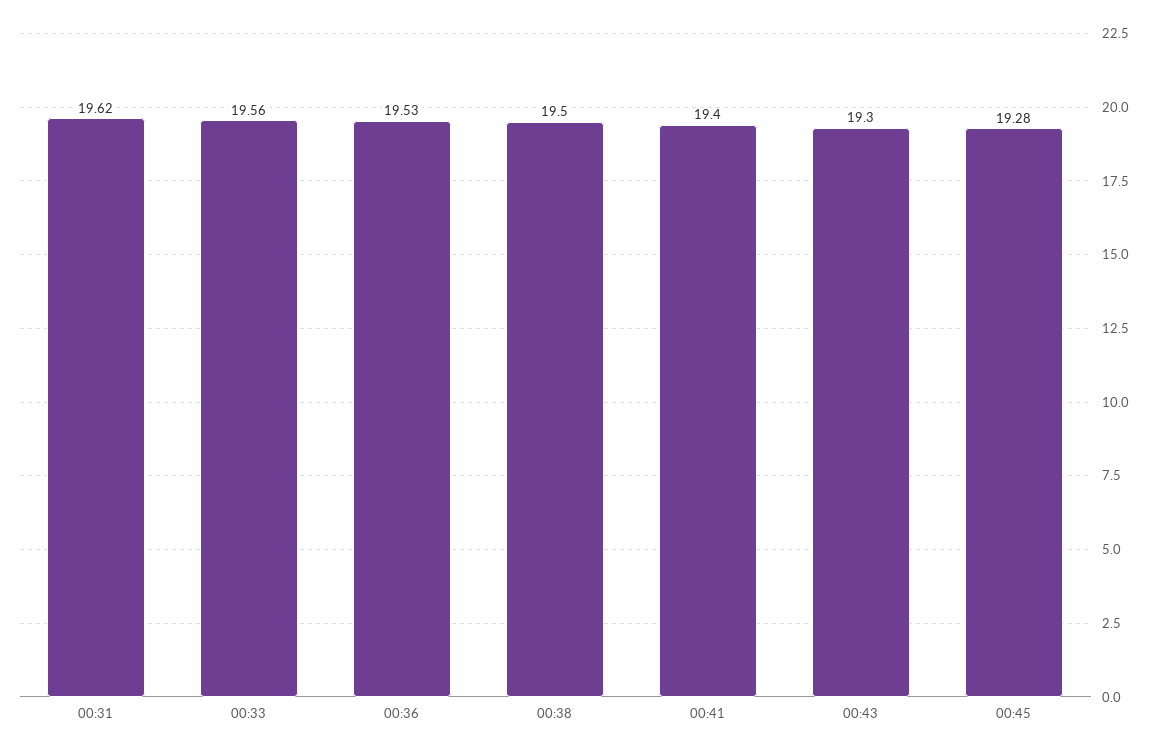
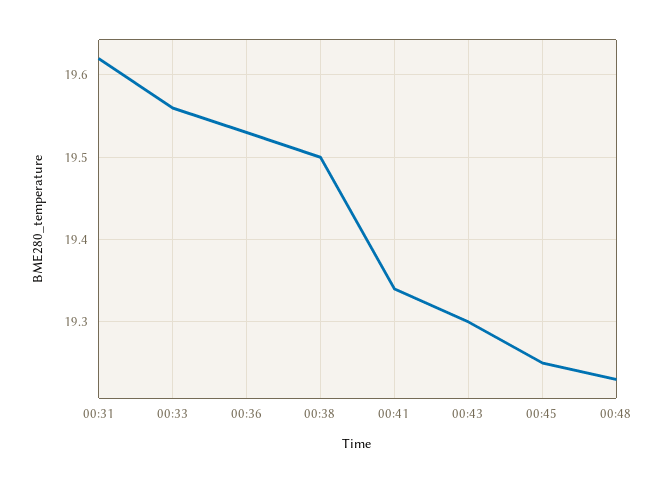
00:41: 19.4 -> 19.34
00:45: 19.28 -> 19.25
00:48: none -> 19.23

